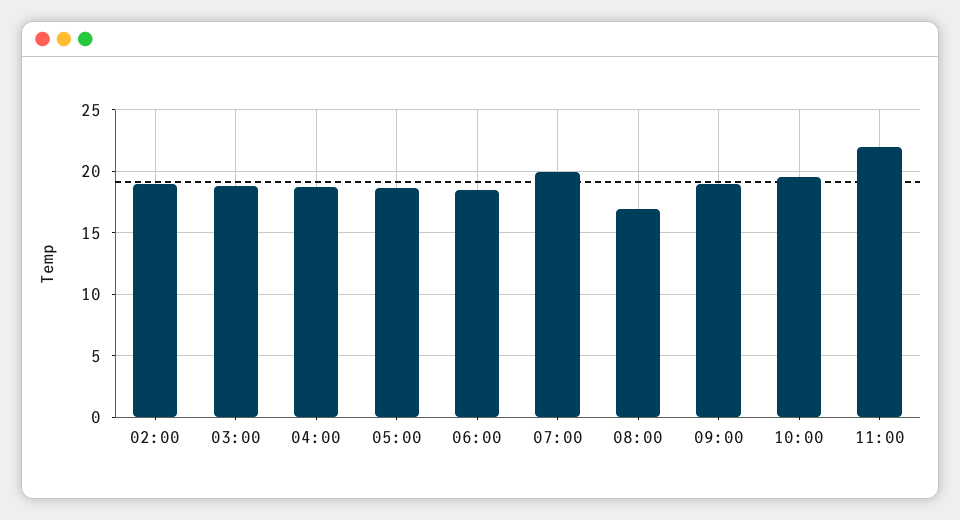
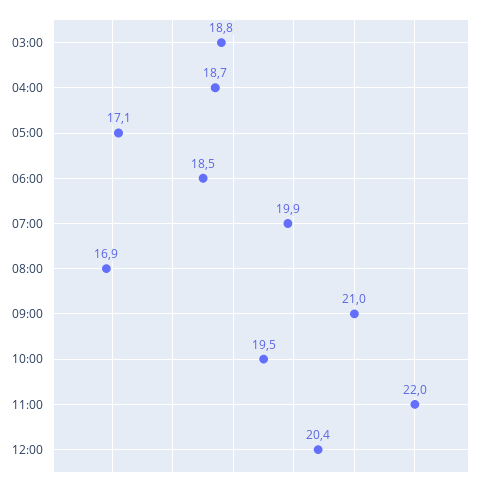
02:00: 19 -> none
05:00: 18.5 -> 17.1
09:00: 19 -> 21
12:00: none -> 20.4

